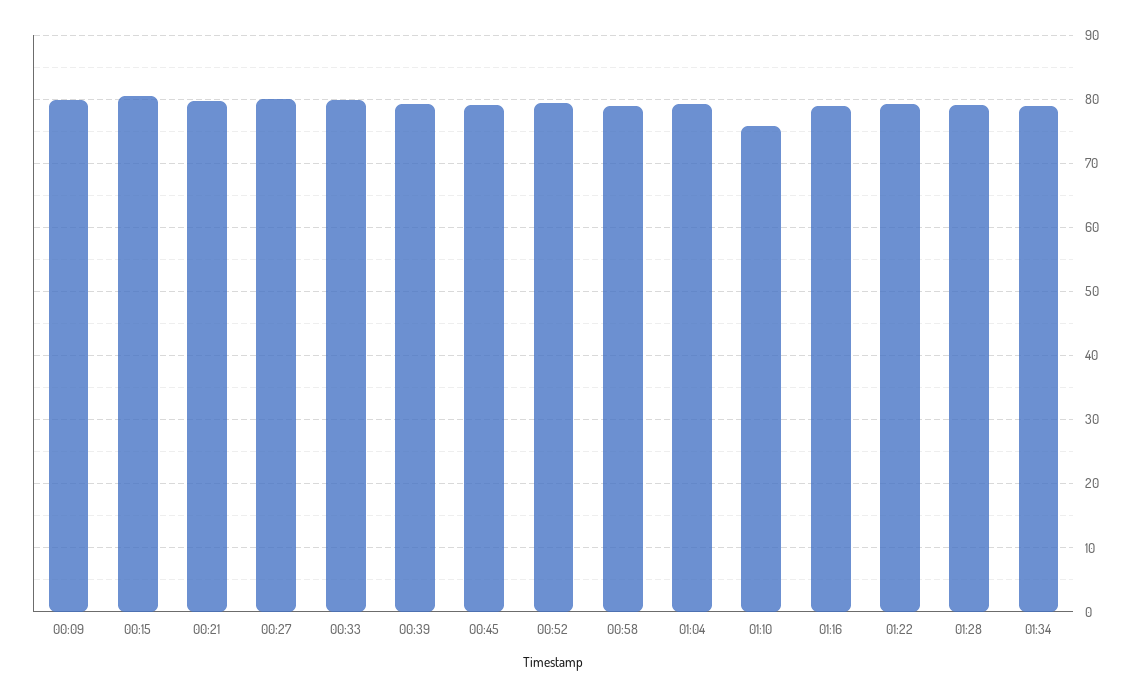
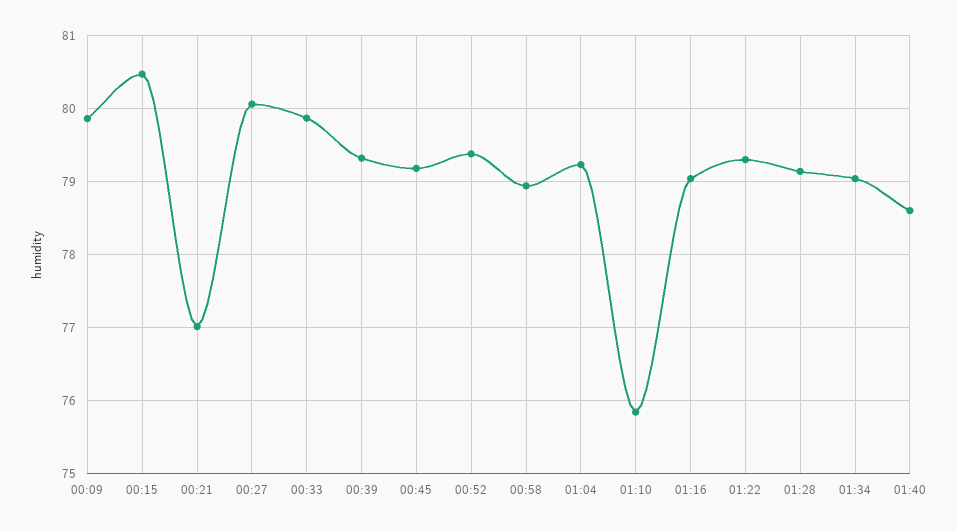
00:21: 80 -> 77
01:40: none -> 78.6

